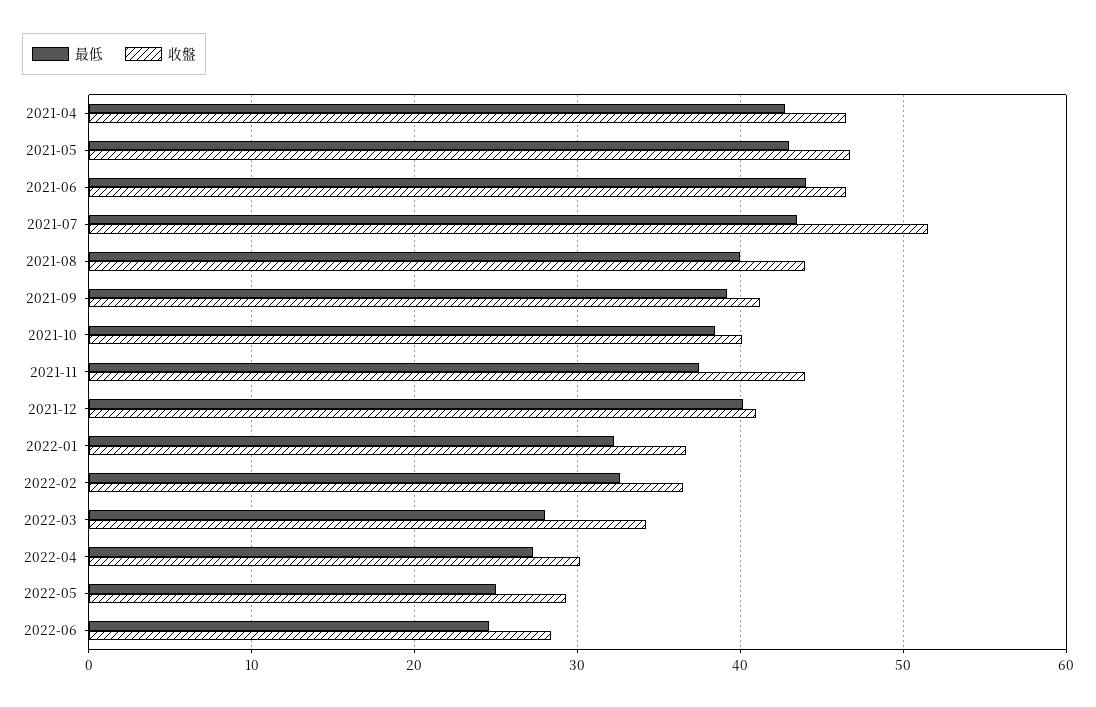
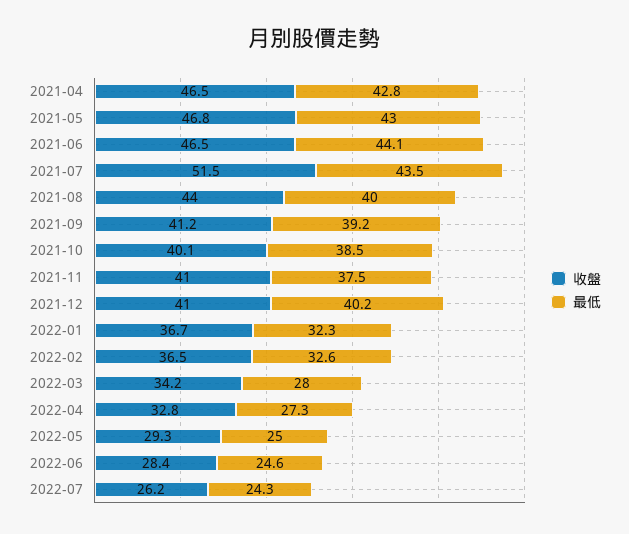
收盤, 2021-11: 44 -> 41
收盤, 2022-04: 30 -> 32.8
收盤, 2022-07: none -> 26.2
最低, 2022-07: none -> 24.3

